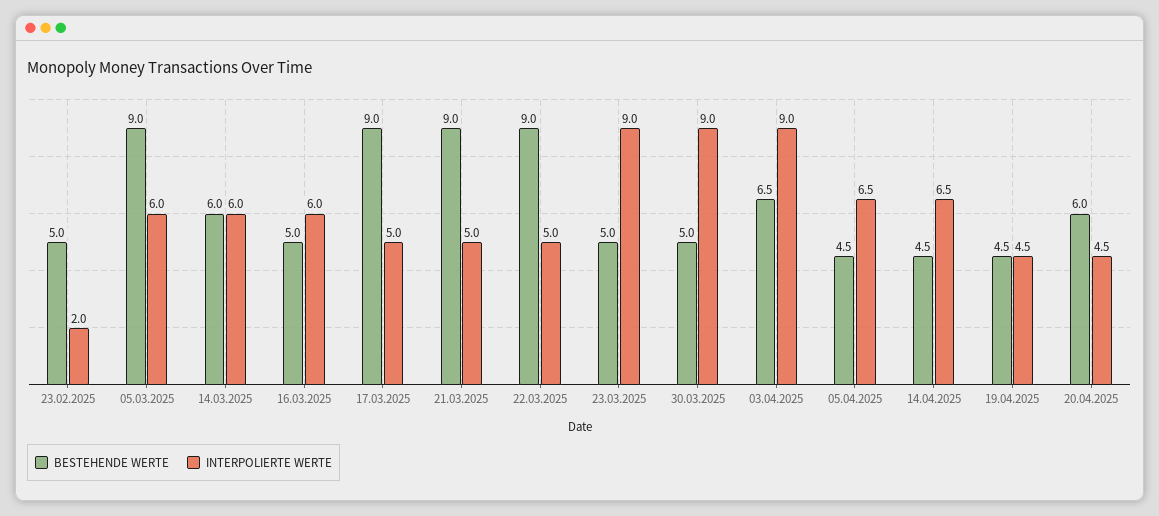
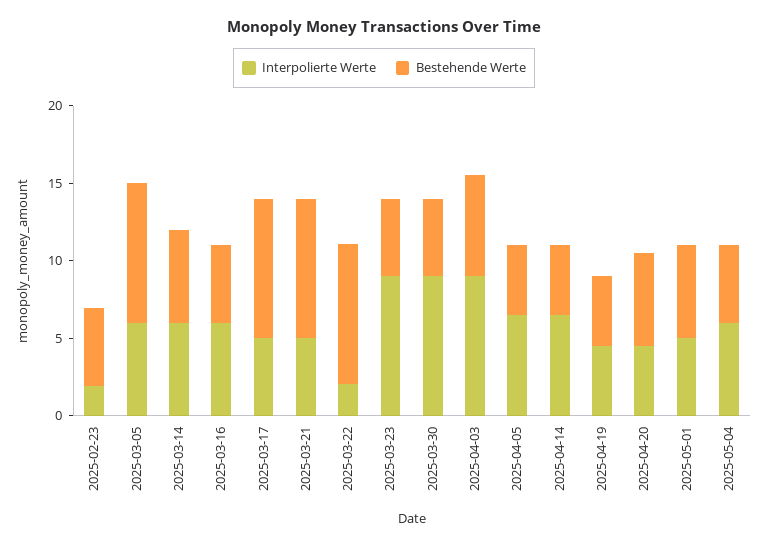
INTERPOLIERTE WERTE, 22.03.2025: 5 -> 2
INTERPOLIERTE WERTE, 2025-05-01: none -> 5
BESTEHENDE WERTE, 2025-05-01: none -> 6
INTERPOLIERTE WERTE, 2025-05-04: none -> 6
BESTEHENDE WERTE, 2025-05-04: none -> 5

